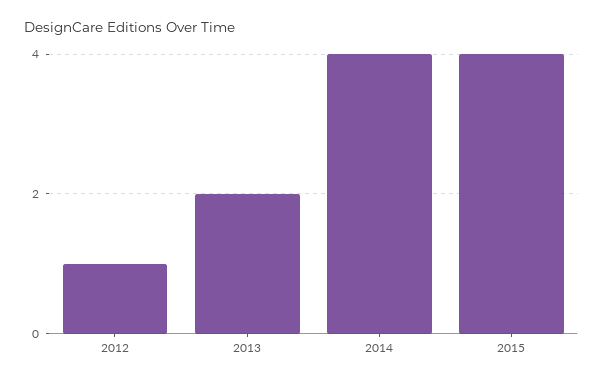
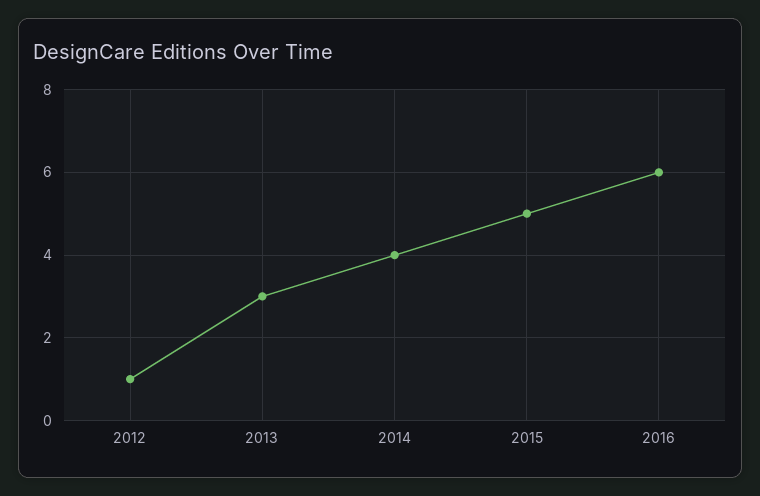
2013: 2 -> 3
2015: 4 -> 5
2016: none -> 6

